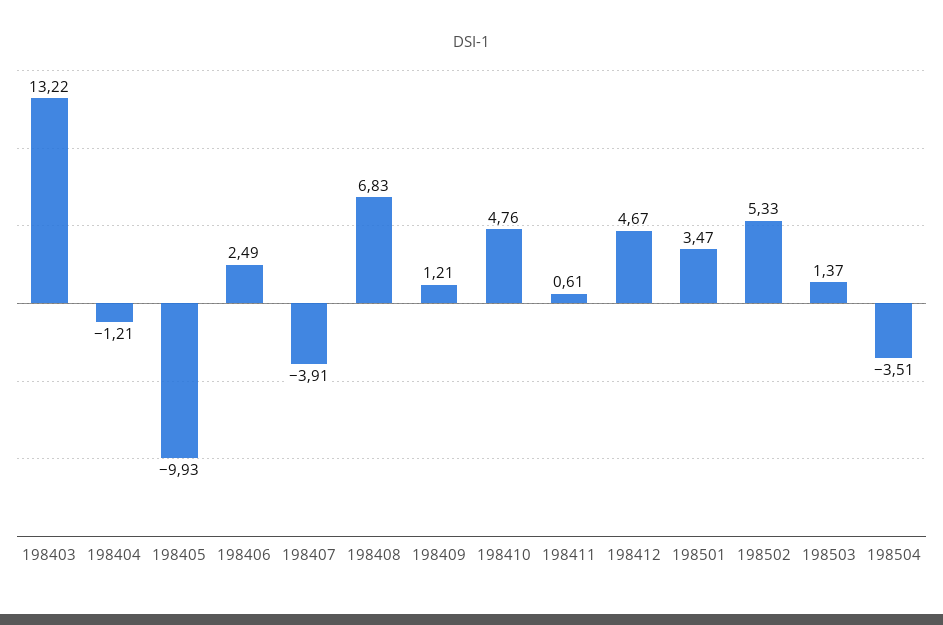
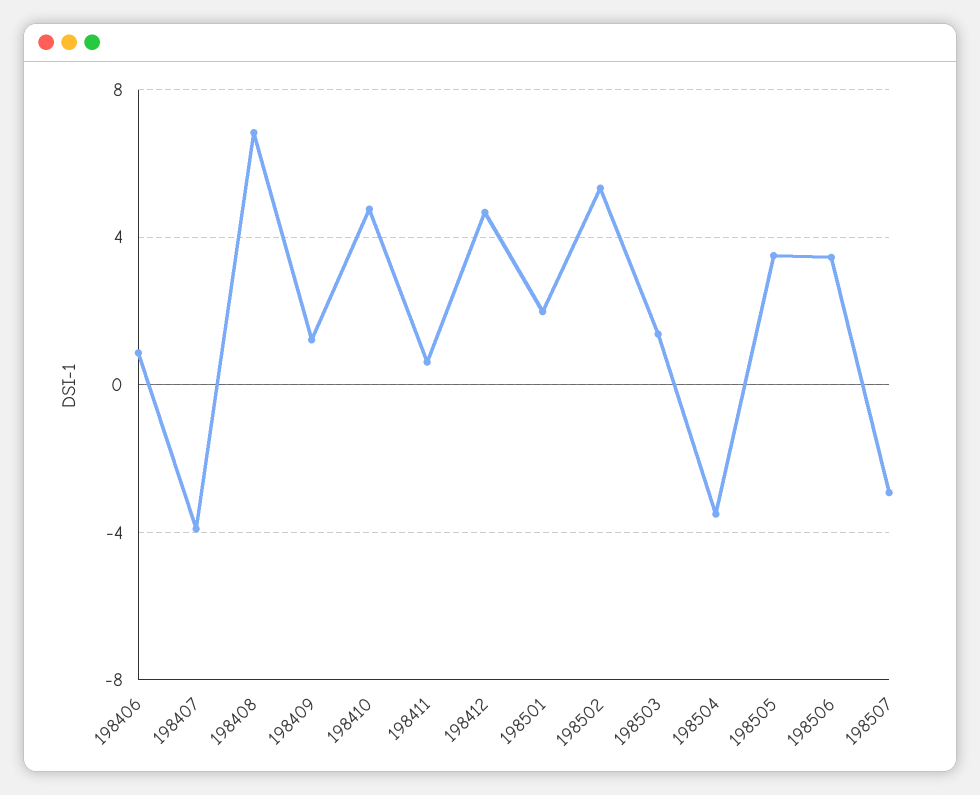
198403: 13.22 -> none
198404: -1.21 -> none
198405: -9.93 -> none
198406: 2.49 -> 1
198501: 3.47 -> 2
198505: none -> 3.5
198506: none -> 3.5
198507: none -> -3

